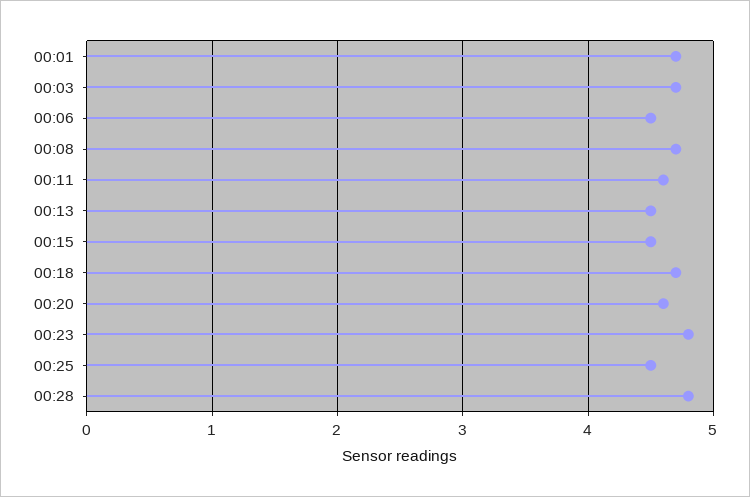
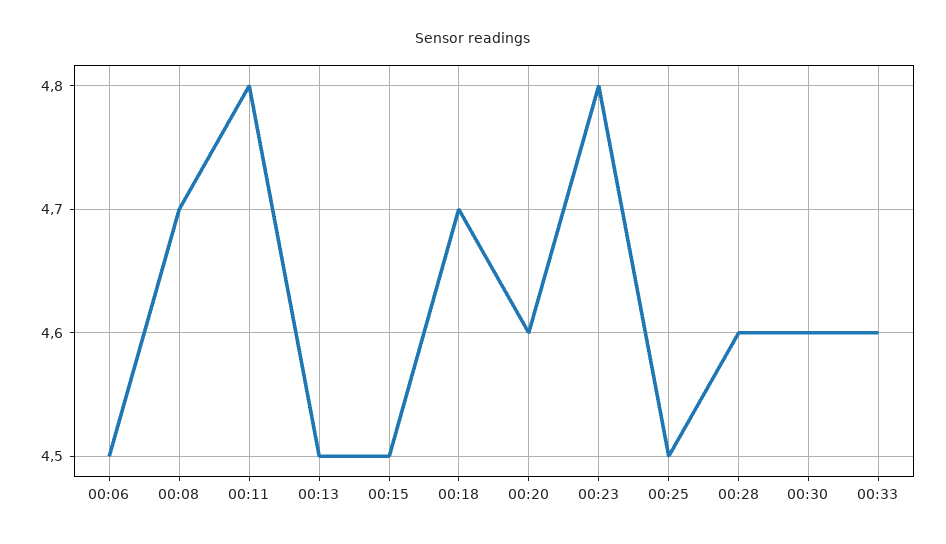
00:01: 4.7 -> none
00:03: 4.7 -> none
00:11: 4.6 -> 4.8
00:28: 4.8 -> 4.6
00:30: none -> 4.6
00:33: none -> 4.6

